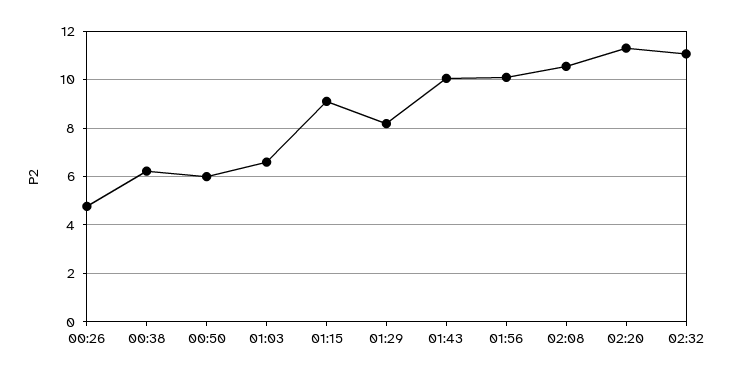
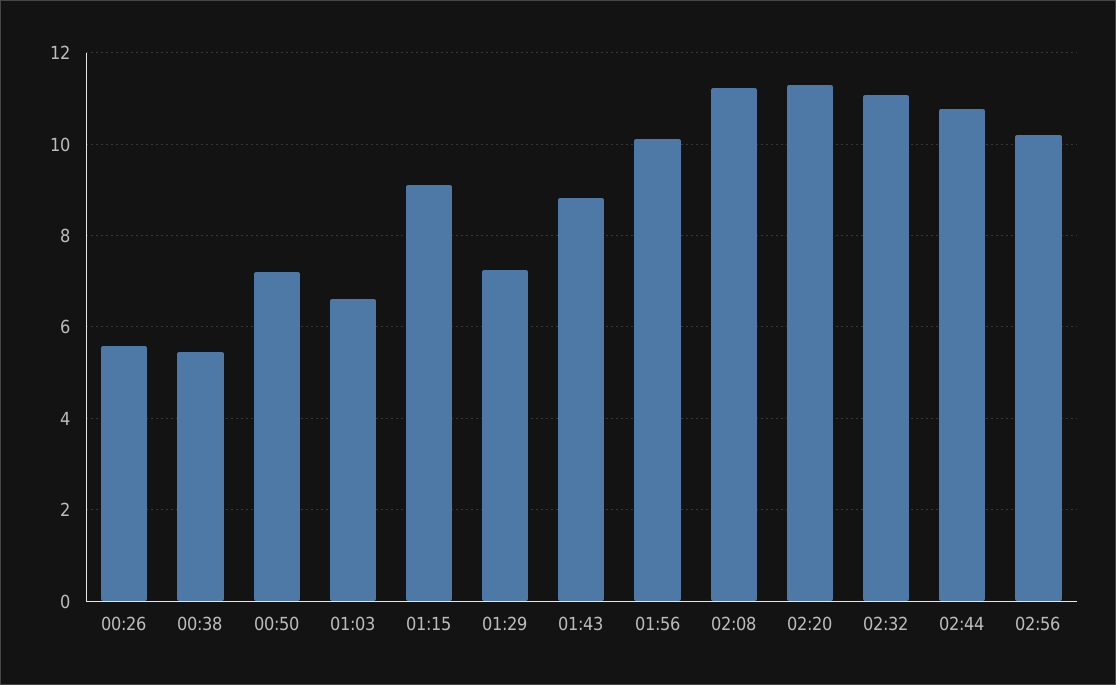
00:26: 4.75 -> 5.6
00:38: 6.25 -> 5.4
00:50: 6 -> 7.2
01:29: 8.25 -> 7.2
01:43: 10 -> 8.8
02:08: 10.5 -> 11.2
02:44: none -> 10.8
02:56: none -> 10.2

